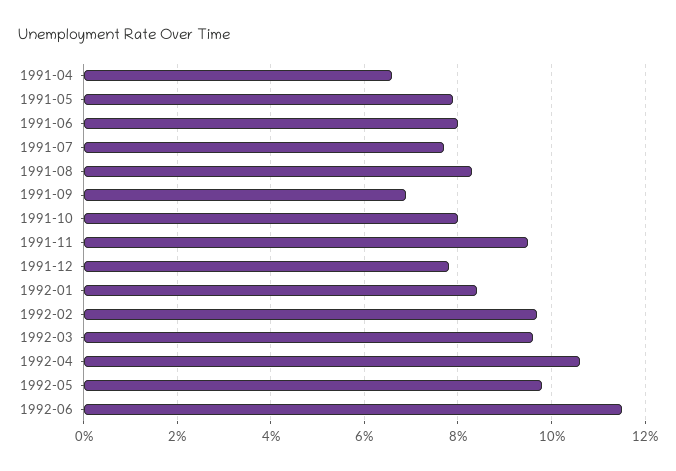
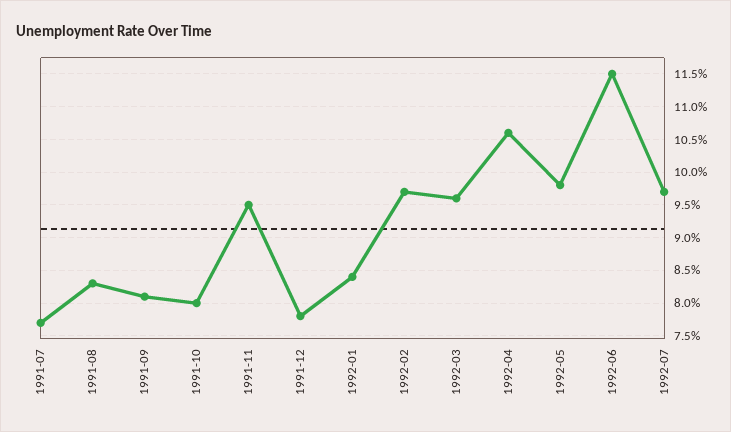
1991-04: 6.5 -> none
1991-05: 8 -> none
1991-06: 8 -> none
1991-09: 7 -> 8.1
1992-07: none -> 9.7

